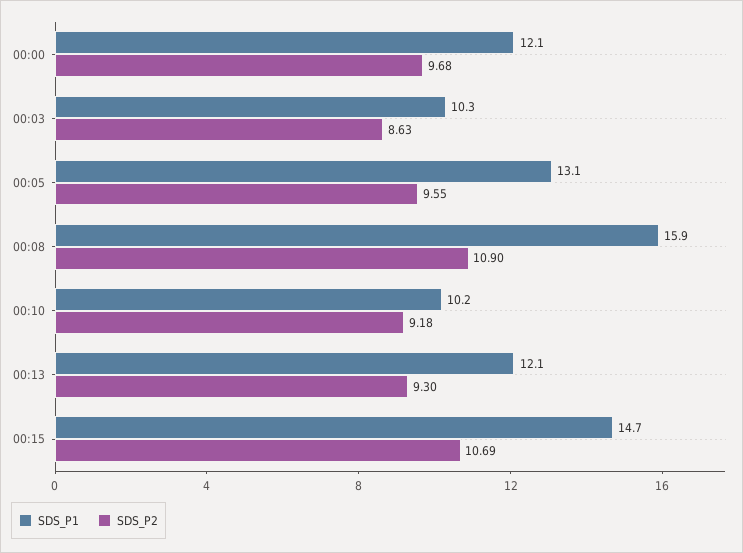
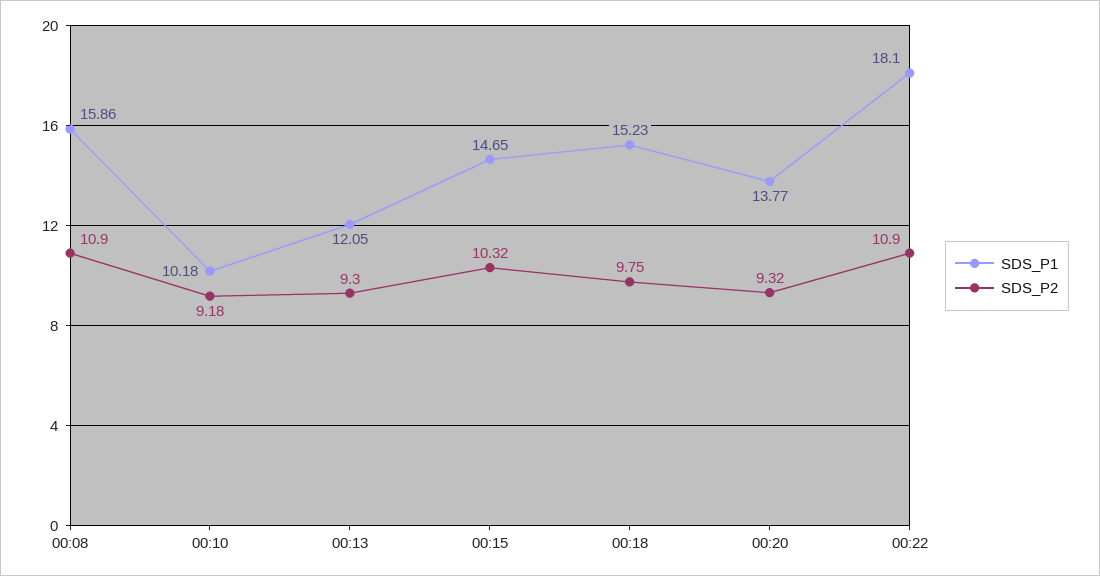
SDS_P1, 00:00: 12.1 -> none
SDS_P2, 00:00: 9.68 -> none
SDS_P1, 00:03: 10.3 -> none
SDS_P2, 00:03: 8.63 -> none
SDS_P1, 00:05: 13.1 -> none
SDS_P2, 00:05: 9.55 -> none
SDS_P2, 00:15: 10.69 -> 10.32
SDS_P1, 00:18: none -> 15.23
SDS_P2, 00:18: none -> 9.75
SDS_P1, 00:20: none -> 13.77
SDS_P2, 00:20: none -> 9.32
SDS_P1, 00:22: none -> 18.1
SDS_P2, 00:22: none -> 10.9

